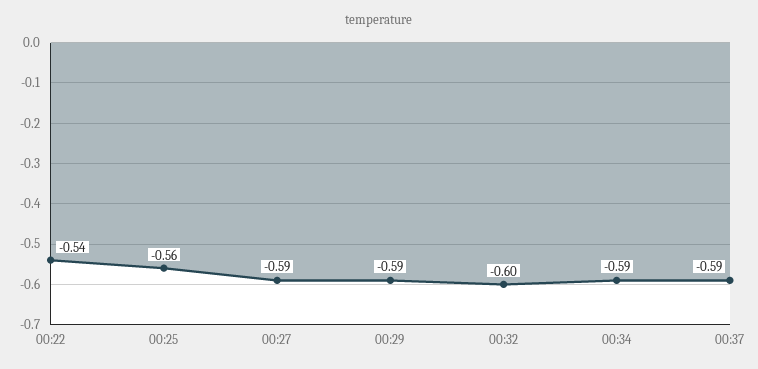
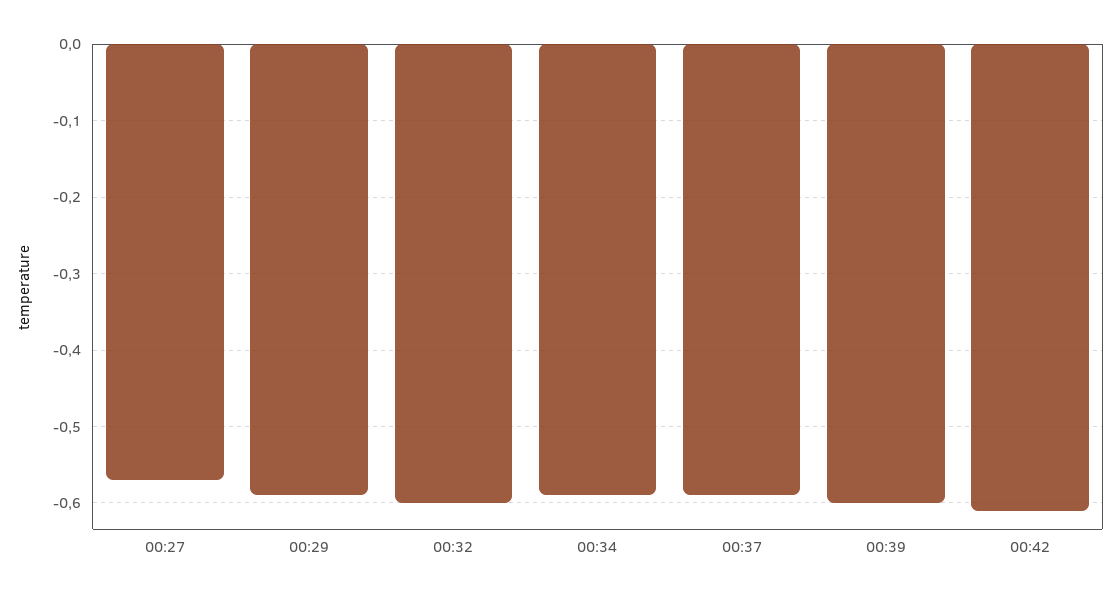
00:22: -0.54 -> none
00:25: -0.56 -> none
00:27: -0.59 -> -0.57
00:39: none -> -0.6
00:42: none -> -0.61

